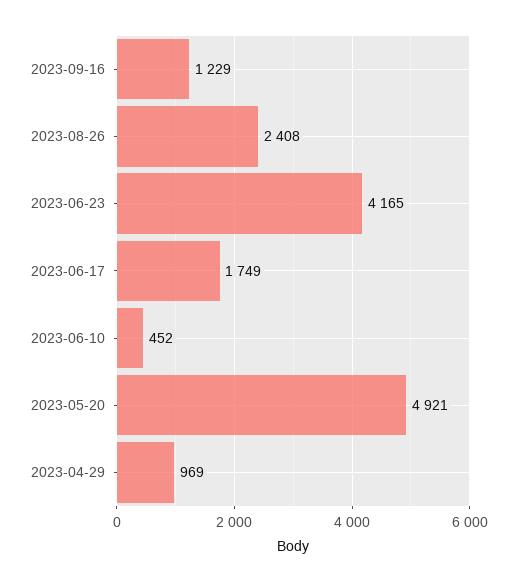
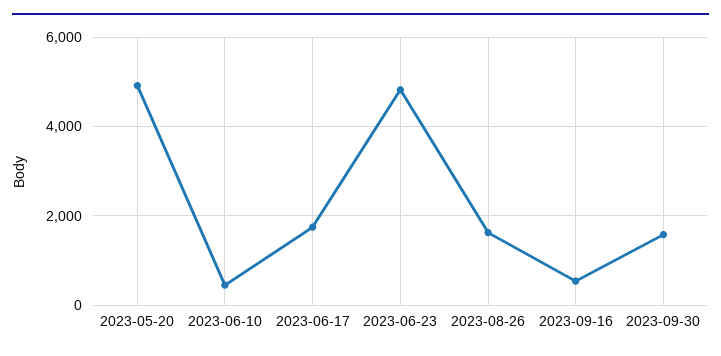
2023-09-16: 1229 -> 600
2023-08-26: 2408 -> 1600
2023-06-23: 4165 -> 4800
2023-04-29: 969 -> none
2023-09-30: none -> 1600

